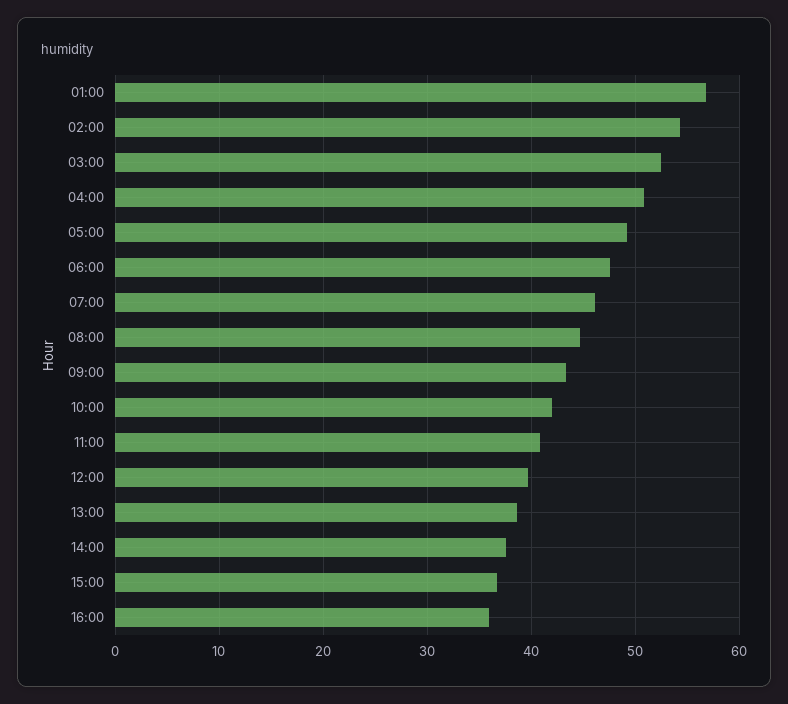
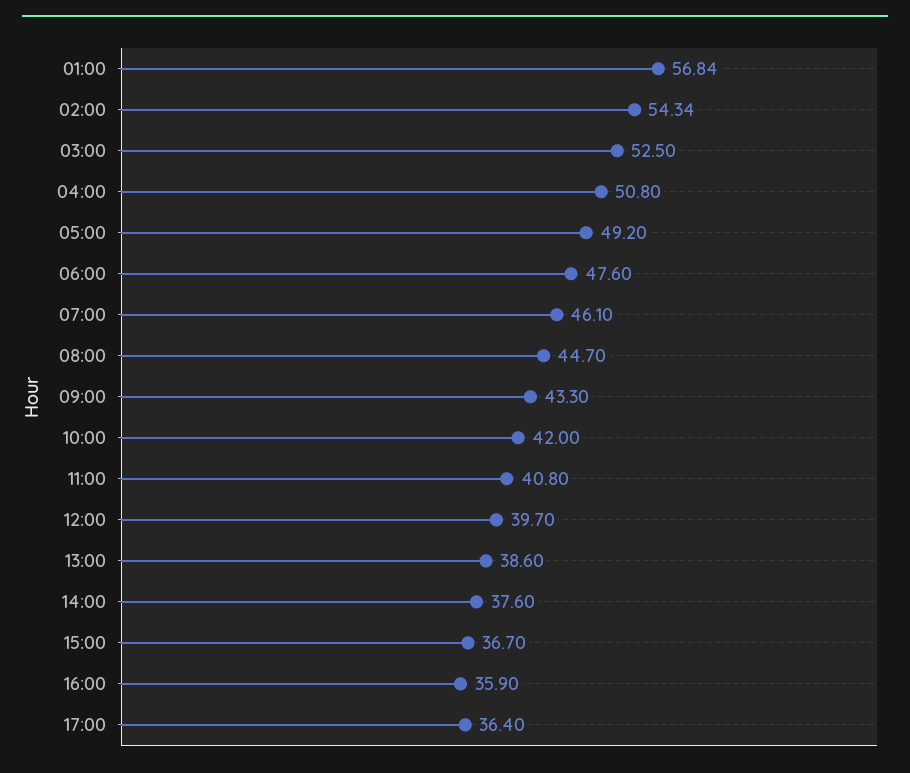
17:00: none -> 36.4

